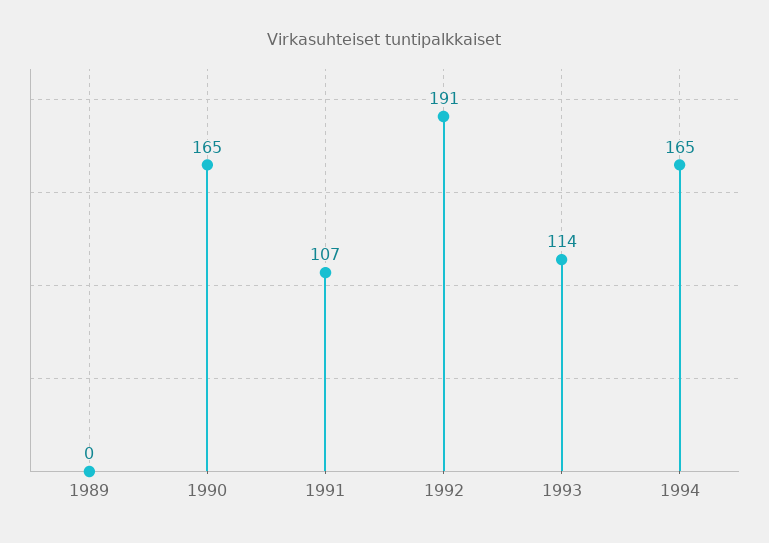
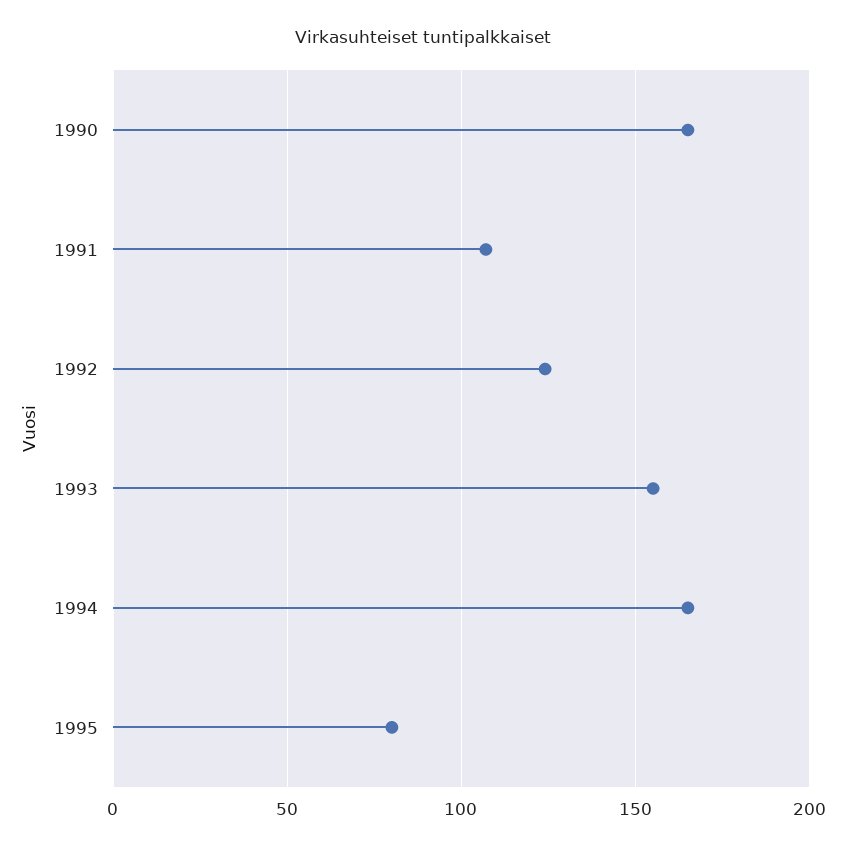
1989: 0 -> none
1992: 191 -> 125
1993: 114 -> 155
1995: none -> 80

